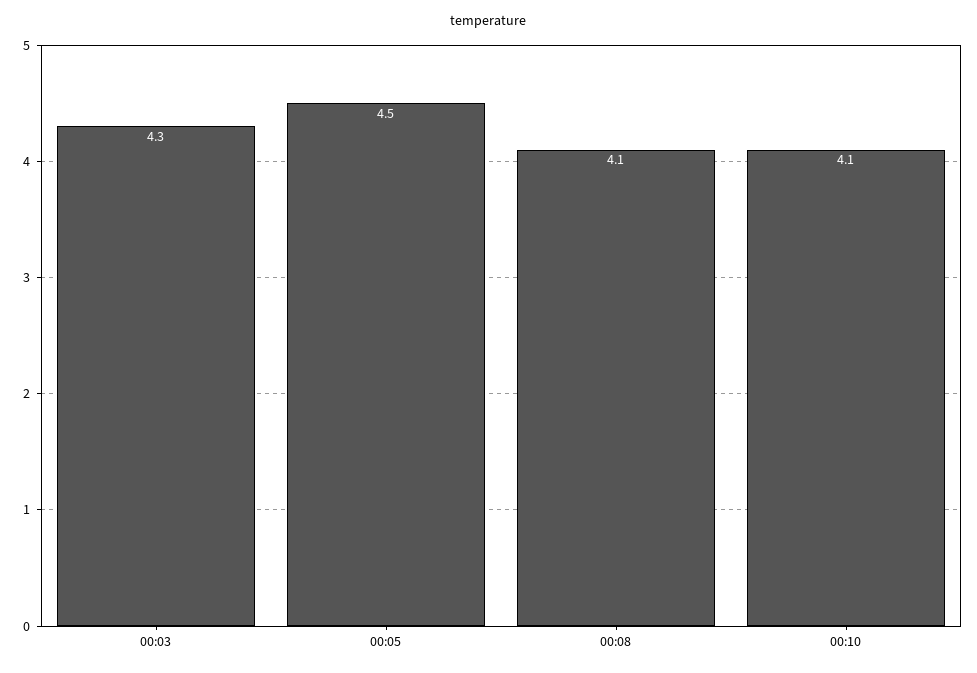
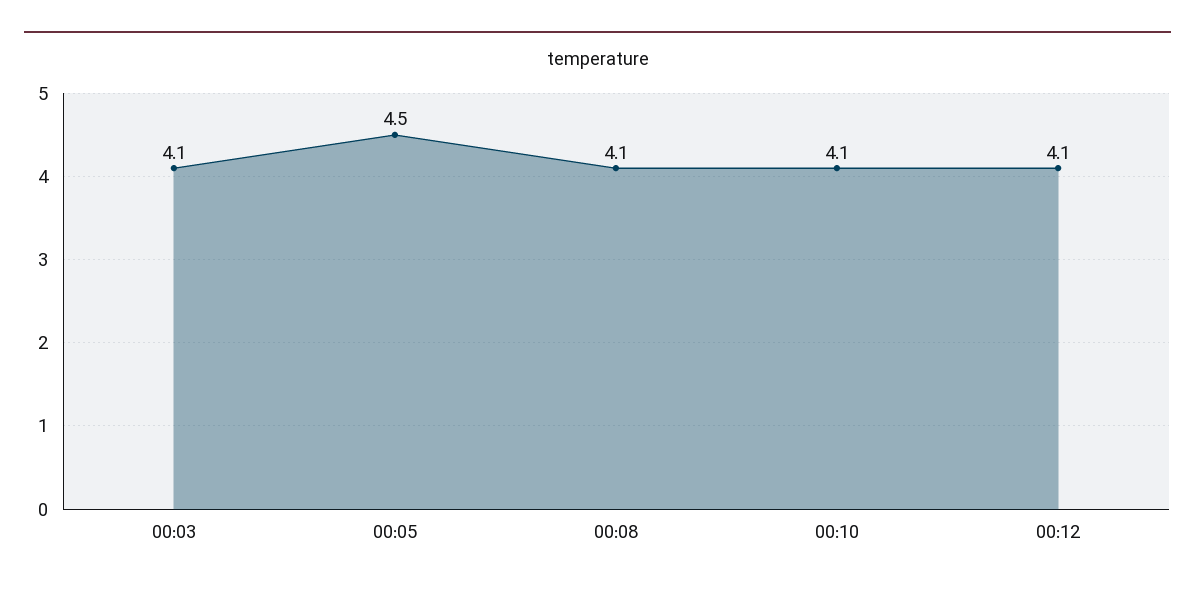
00:03: 4.3 -> 4.1
00:12: none -> 4.1

